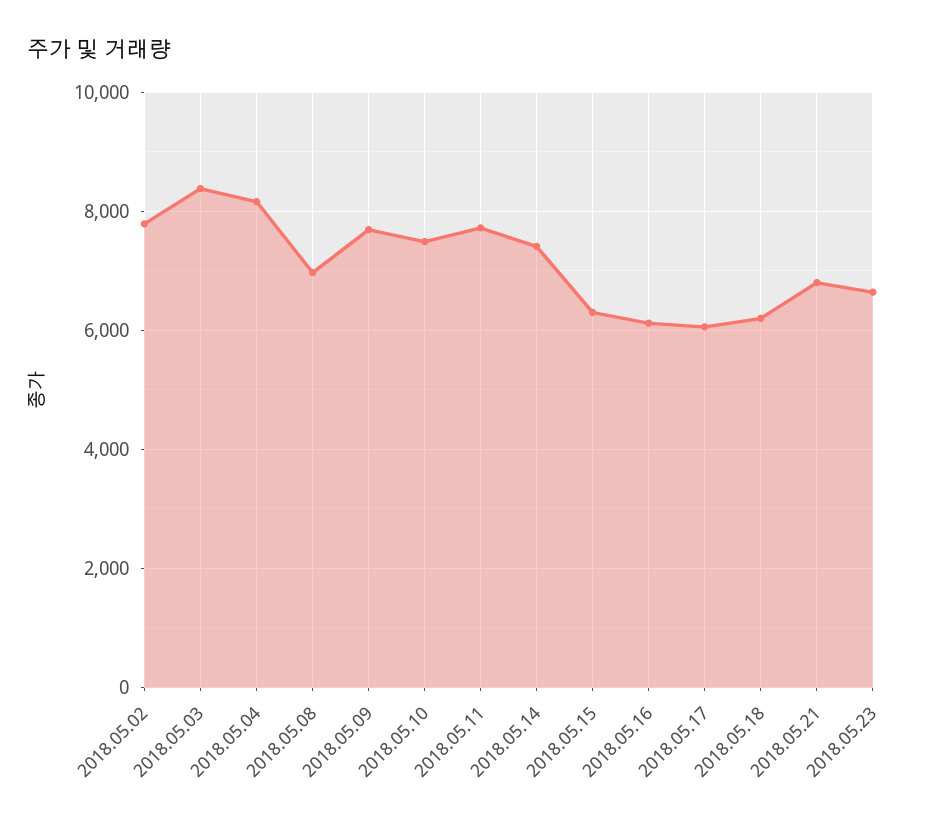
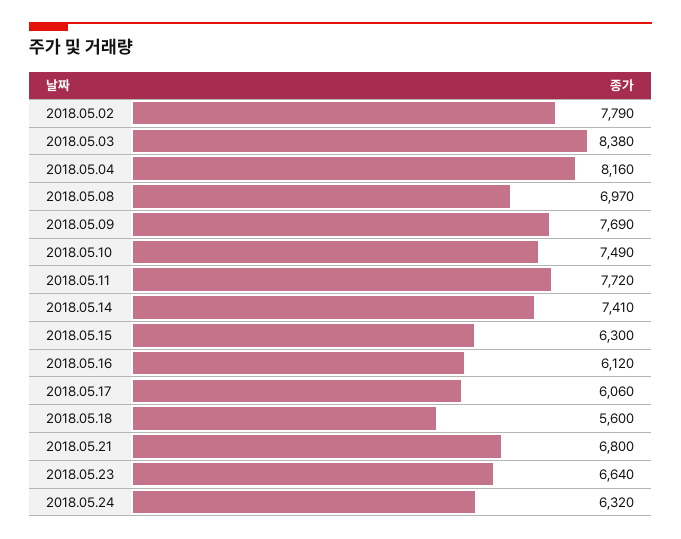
2018.05.18: 6200 -> 5600
2018.05.24: none -> 6320

